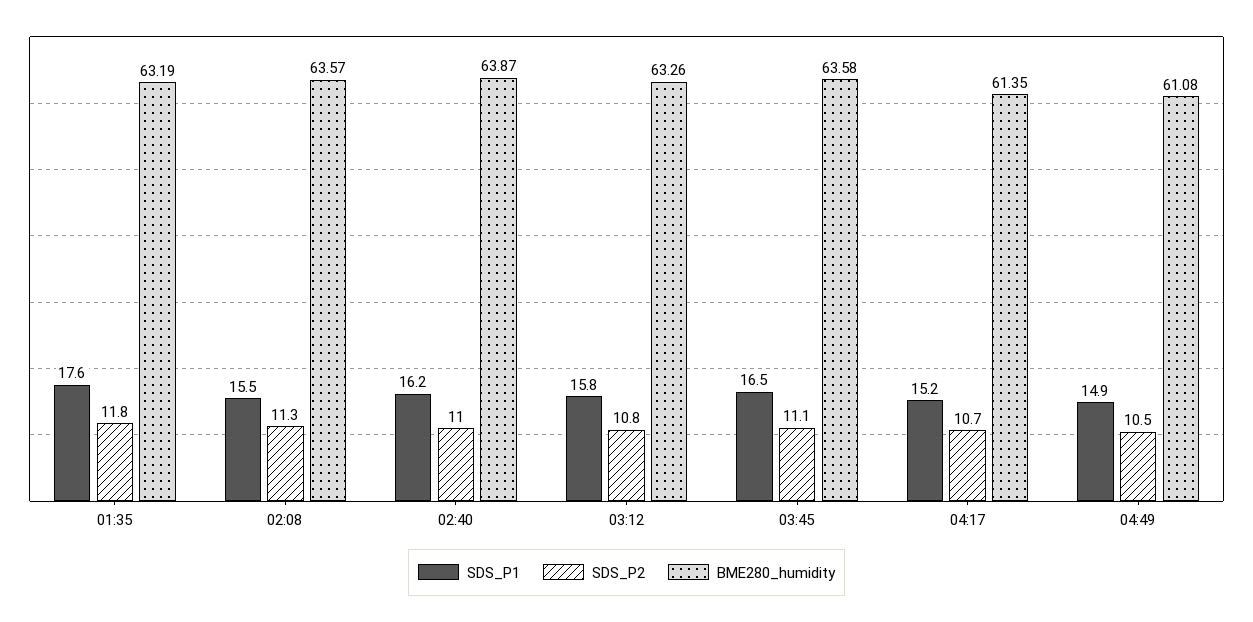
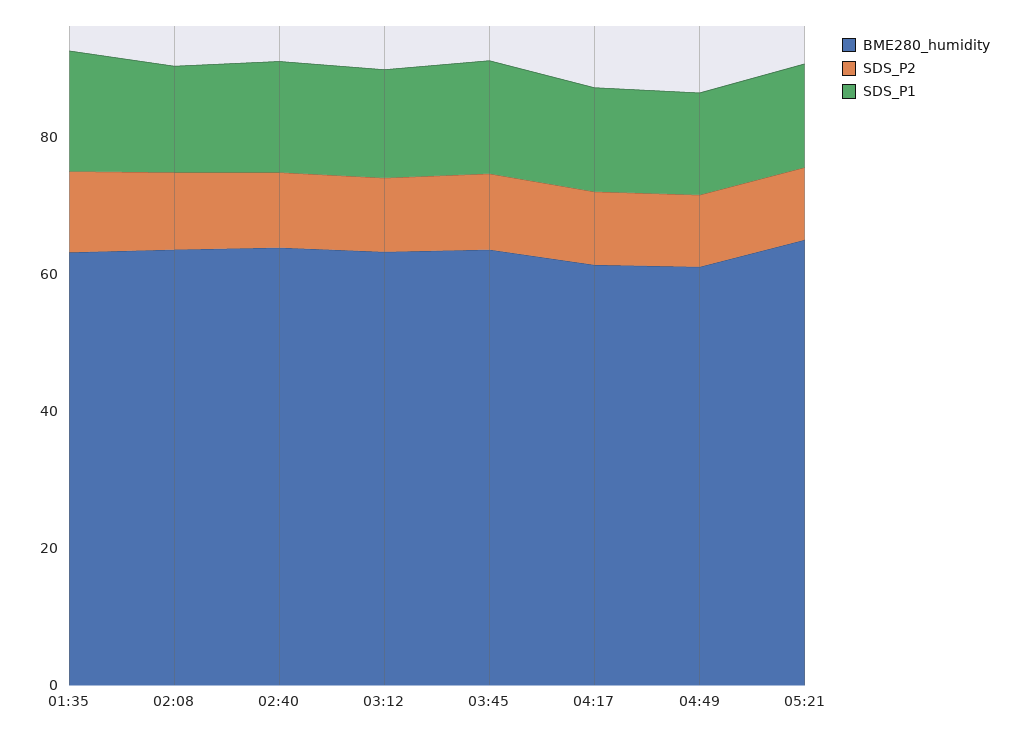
BME280_humidity, 05:21: none -> 65
SDS_P2, 05:21: none -> 10
SDS_P1, 05:21: none -> 15

